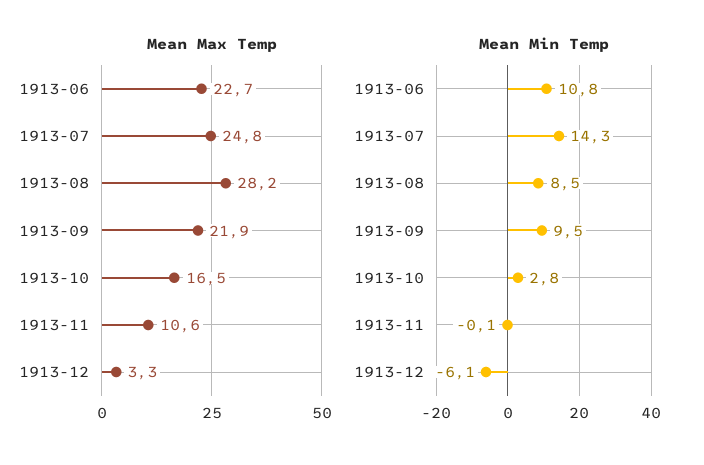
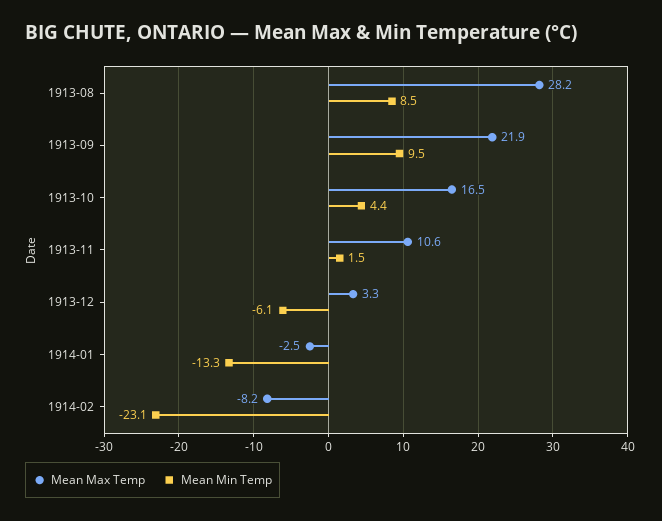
Mean Max Temp, 1913-06: 22.7 -> none
Mean Max Temp, 1913-07: 24.8 -> none
Mean Min Temp, 1913-06: 10.8 -> none
Mean Min Temp, 1913-07: 14.3 -> none
Mean Min Temp, 1913-10: 2.8 -> 4.4
Mean Min Temp, 1913-11: -0.1 -> 1.5
Mean Max Temp, 1914-01: none -> -2.5
Mean Min Temp, 1914-01: none -> -13.3
Mean Max Temp, 1914-02: none -> -8.2
Mean Min Temp, 1914-02: none -> -23.1

